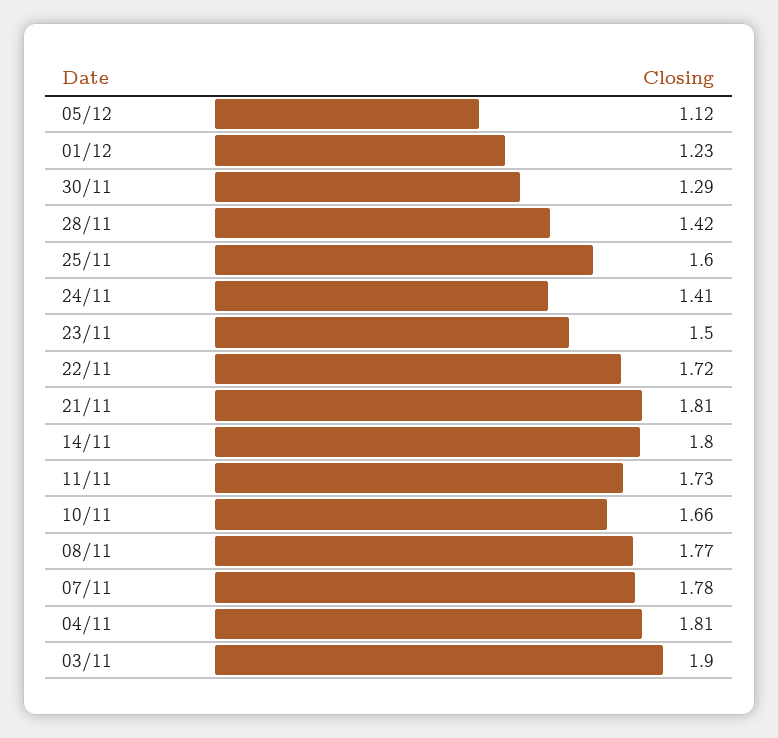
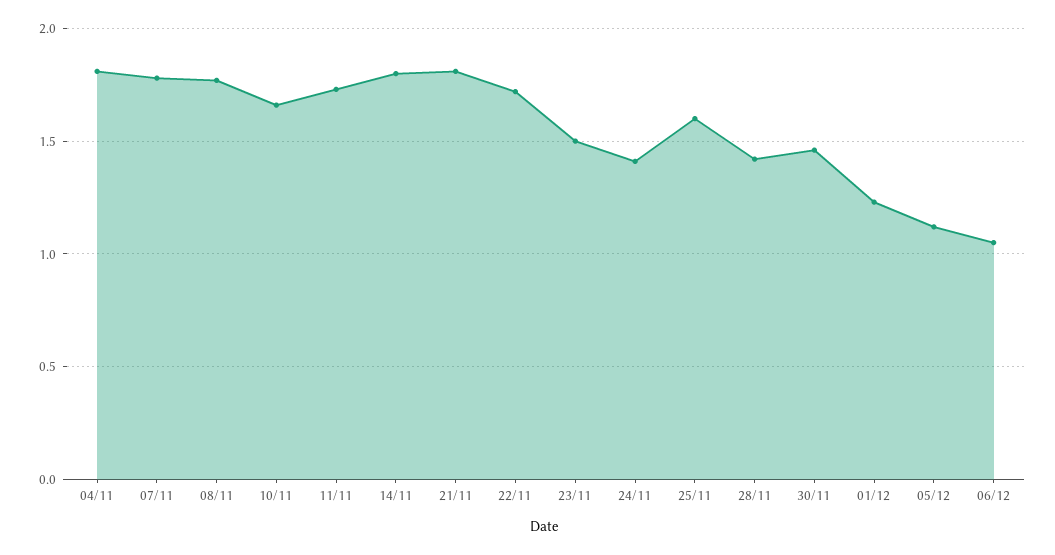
30/11: 1.29 -> 1.45
03/11: 1.9 -> none
06/12: none -> 1.05

